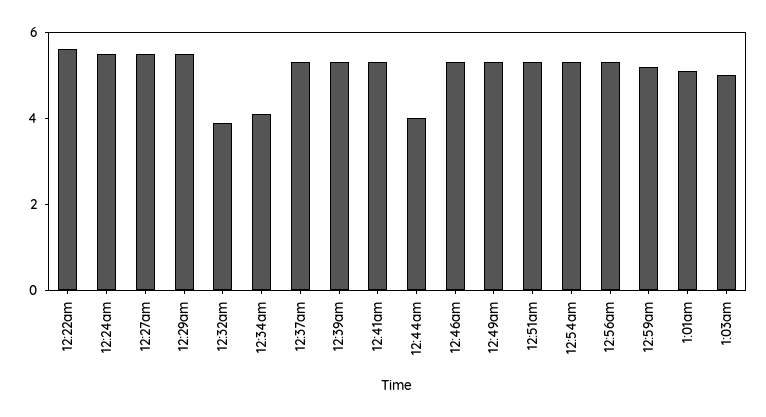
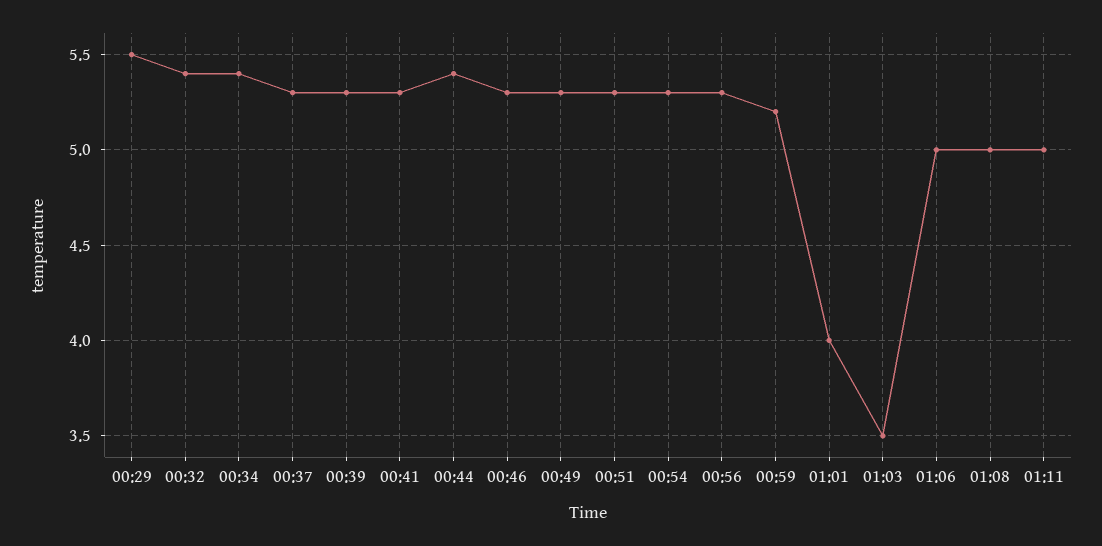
12:22am: 5.5 -> none
12:24am: 5.5 -> none
12:27am: 5.5 -> none
12:32am: 4 -> 5.4
12:34am: 4 -> 5.4
12:44am: 4 -> 5.4
1:01am: 5 -> 4
1:03am: 5 -> 3.5
01:06: none -> 5
01:08: none -> 5
01:11: none -> 5

